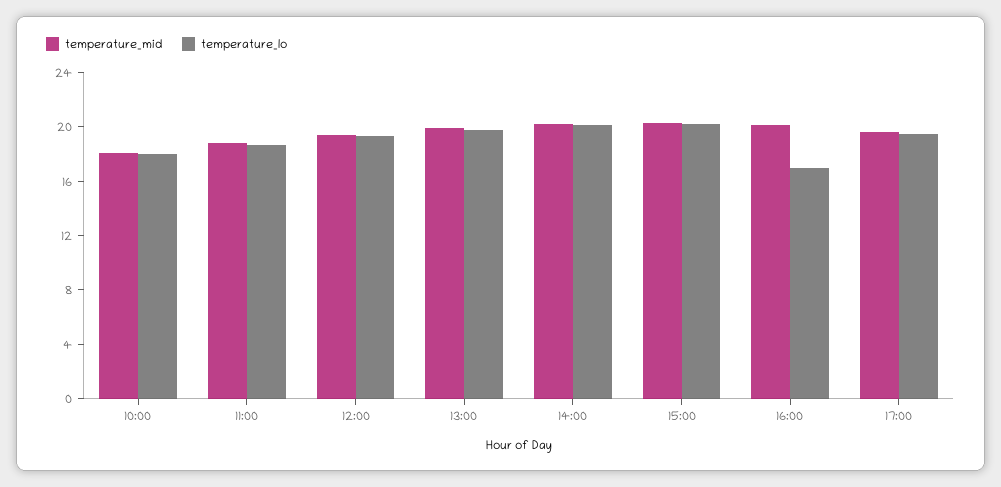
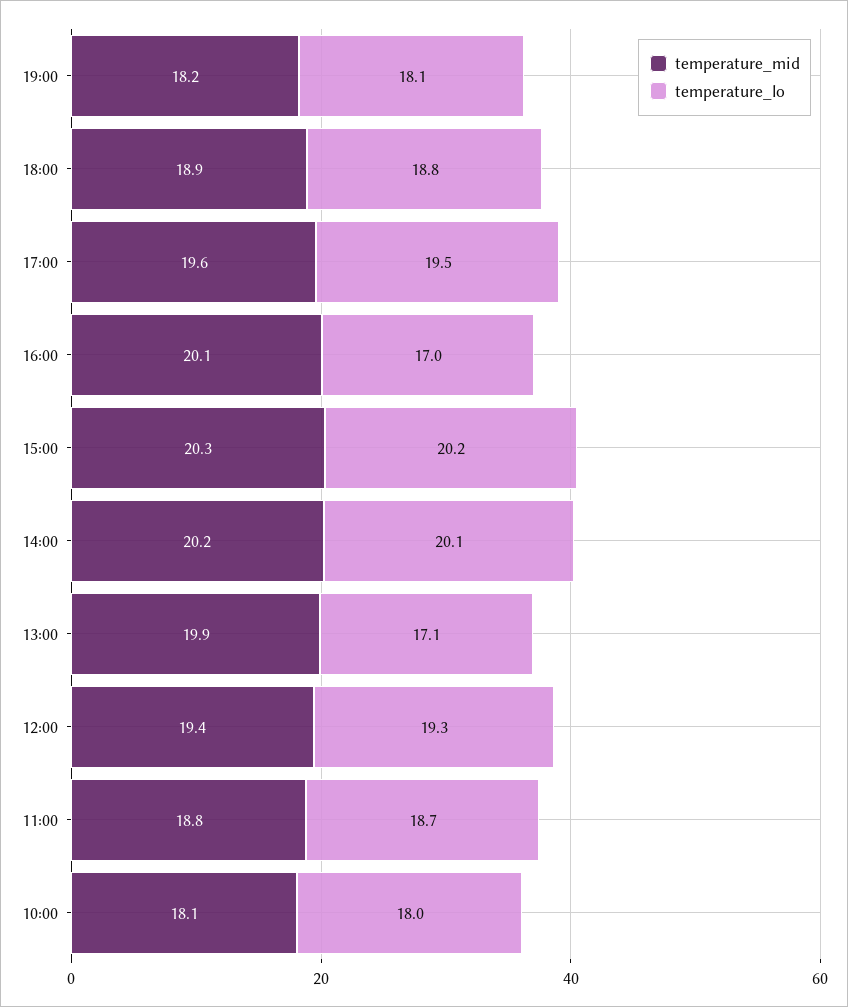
temperature_lo, 13:00: 20 -> 17.1
temperature_mid, 19:00: none -> 18.2
temperature_lo, 19:00: none -> 18.1
temperature_mid, 18:00: none -> 18.9
temperature_lo, 18:00: none -> 18.8

